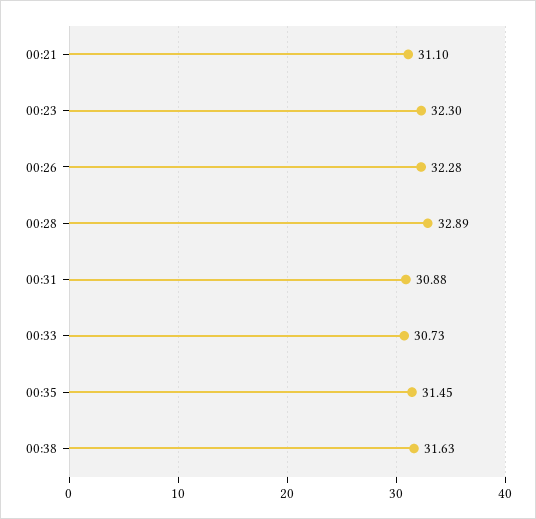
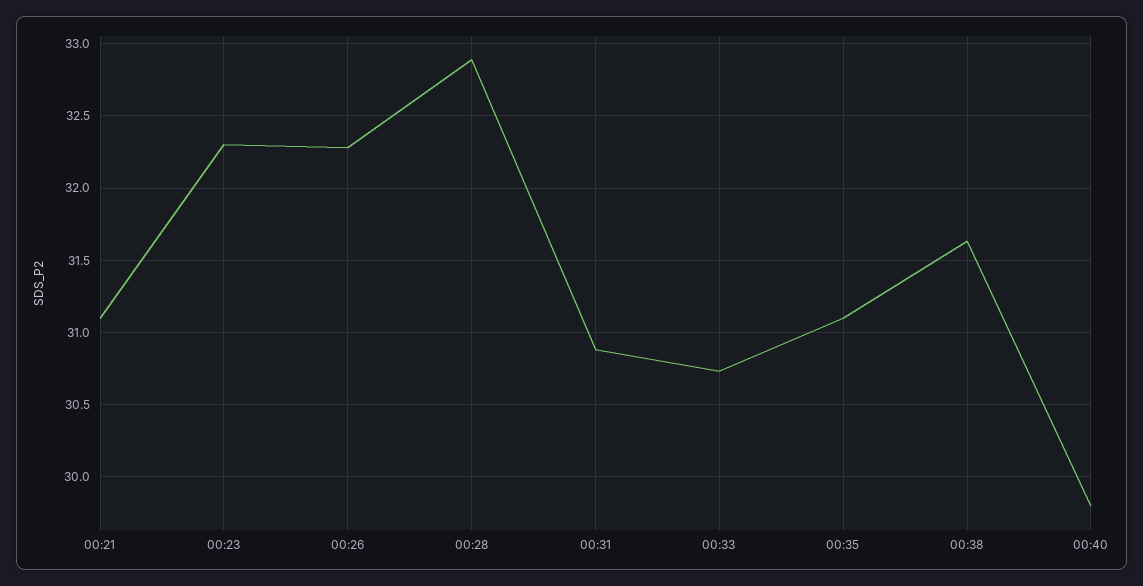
00:35: 31.45 -> 31.1
00:40: none -> 29.8

